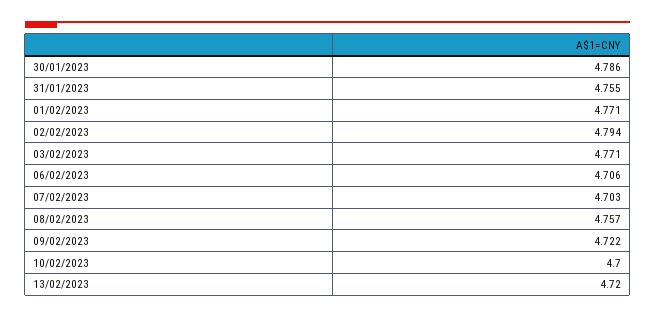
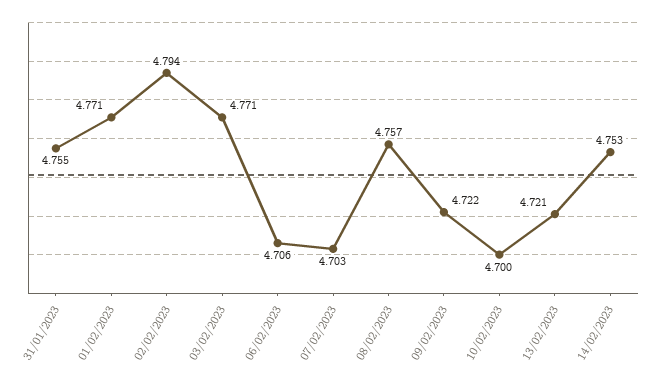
30/01/2023: 4.786 -> none
13/02/2023: 4.72 -> 4.721
14/02/2023: none -> 4.753

